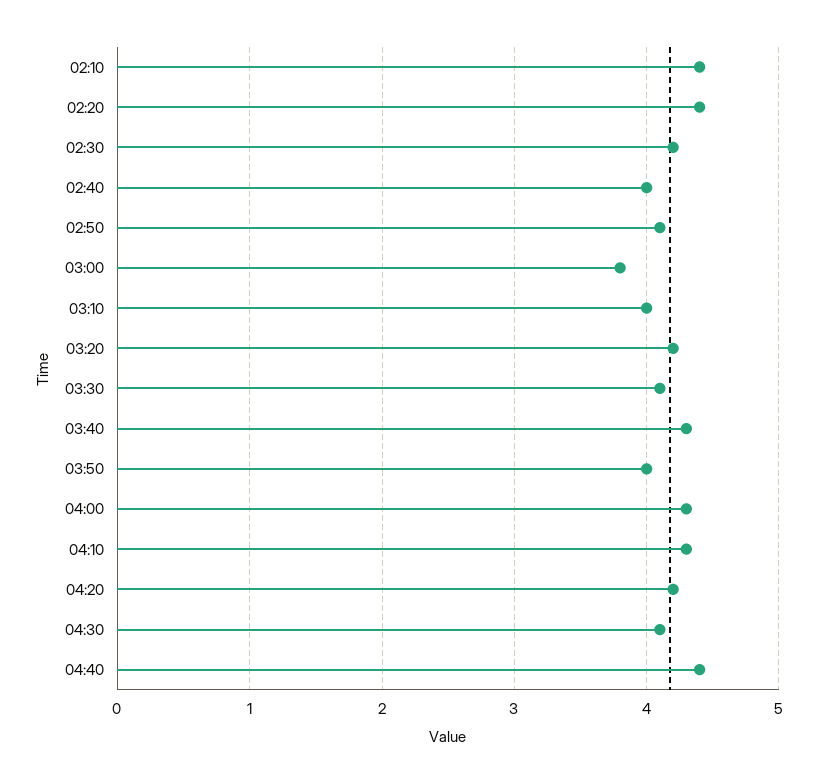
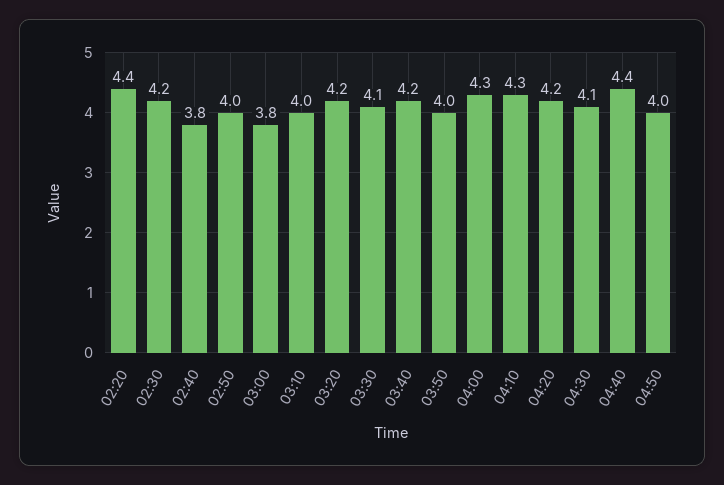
02:10: 4.4 -> none
02:40: 4 -> 3.8
02:50: 4.1 -> 4
03:40: 4.3 -> 4.2
04:50: none -> 4

